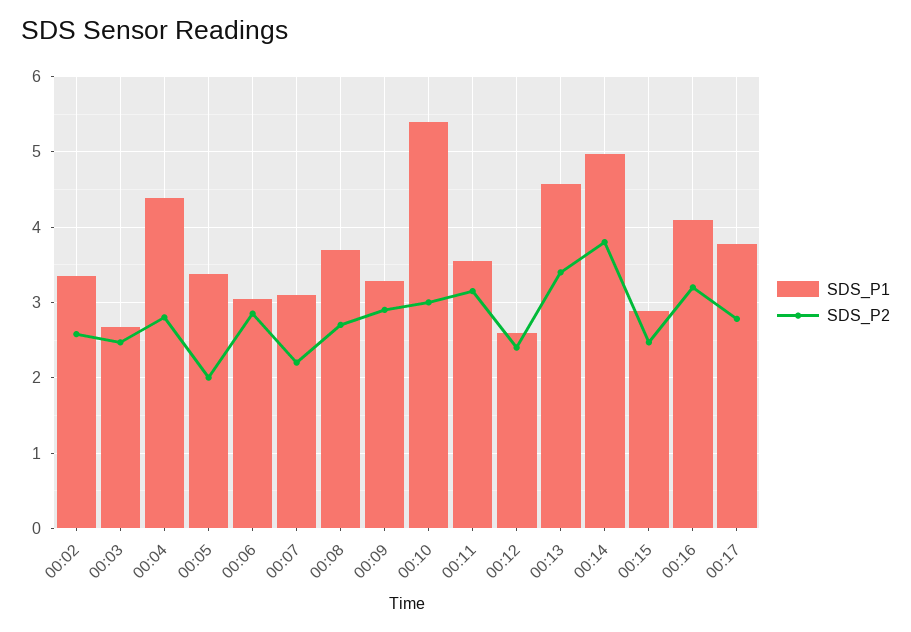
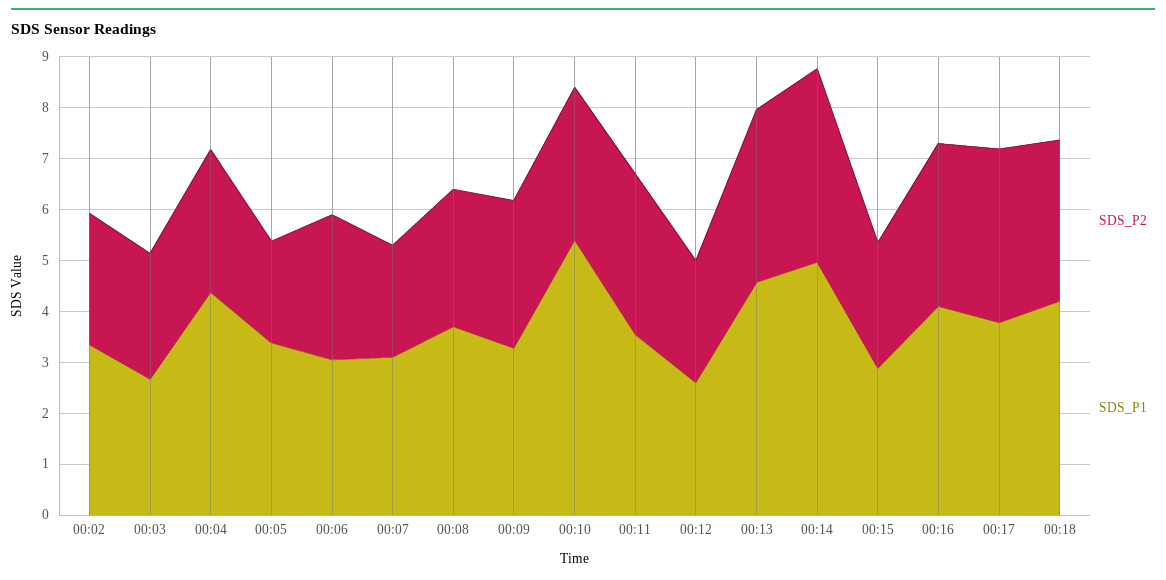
SDS_P2, 00:17: 2.8 -> 3.4
SDS_P2, 00:18: none -> 3.2
SDS_P1, 00:18: none -> 4.2

